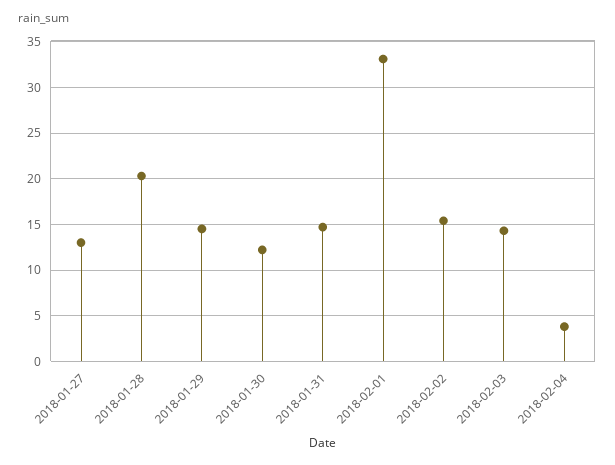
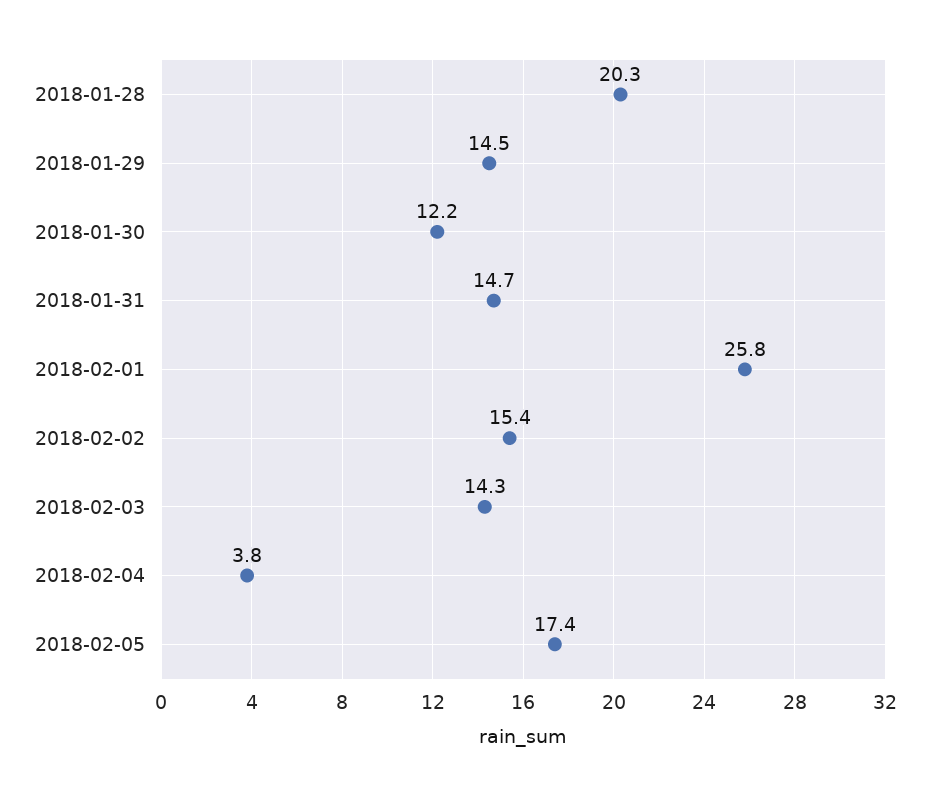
2018-01-27: 13 -> none
2018-02-01: 33 -> 25.8
2018-02-05: none -> 17.4

